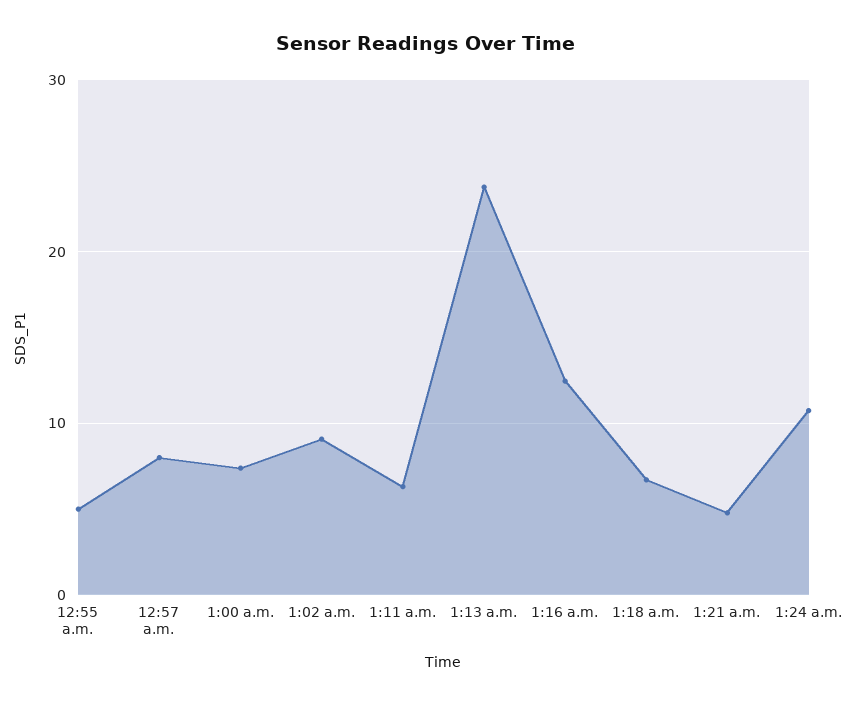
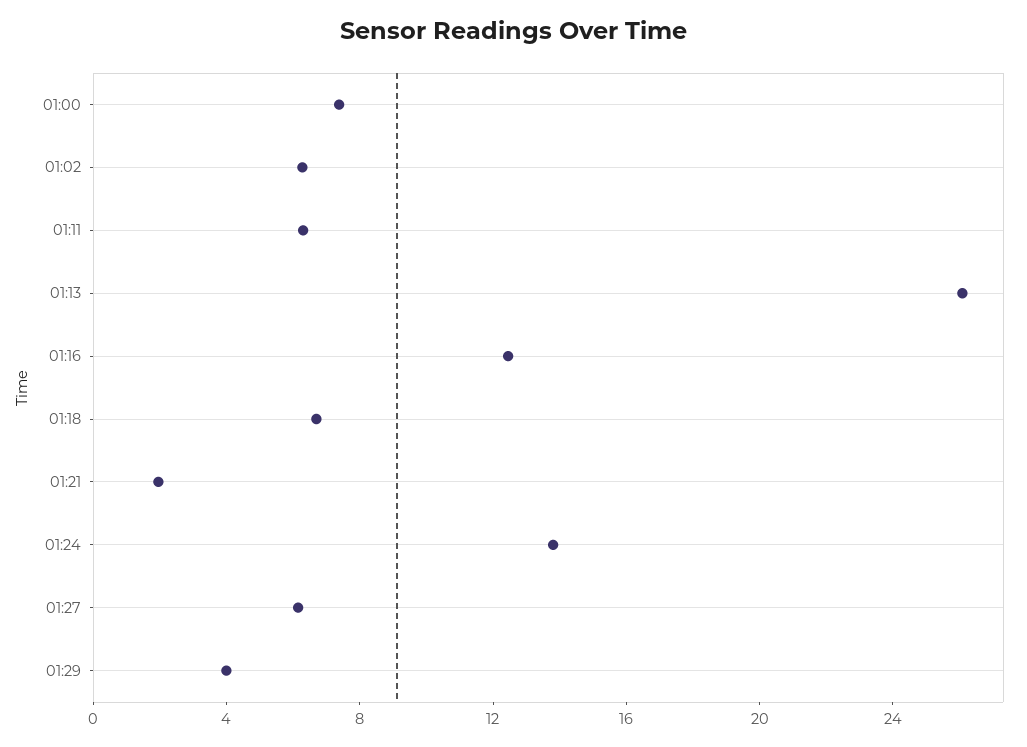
12:55 a.m.: 5 -> none
12:57 a.m.: 8 -> none
1:02 a.m.: 9 -> 6
1:13 a.m.: 24 -> 26
1:21 a.m.: 5 -> 2
1:24 a.m.: 11 -> 14
01:27: none -> 6
01:29: none -> 4

